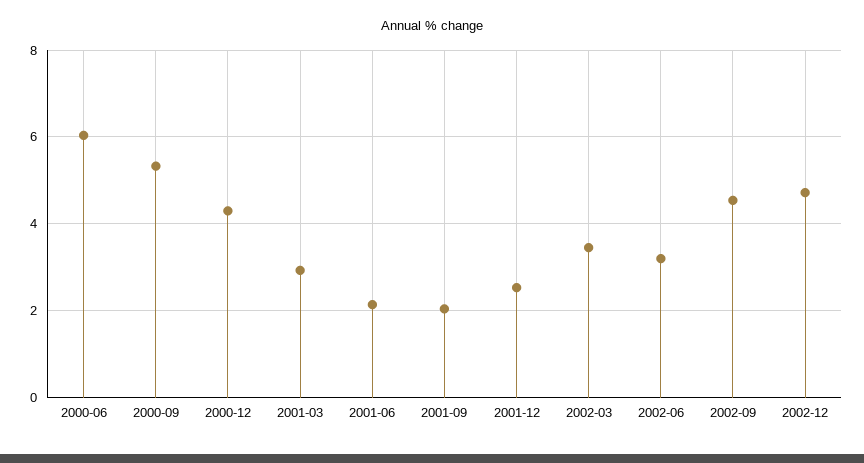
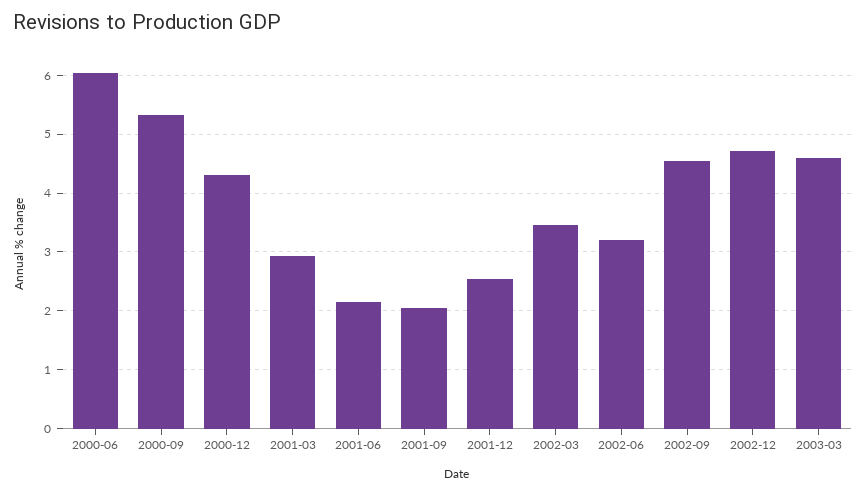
2003-03: none -> 4.6

